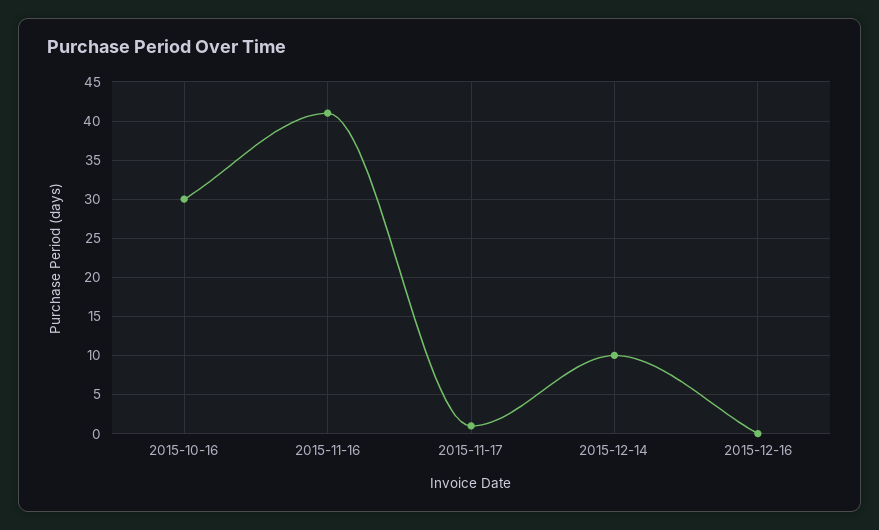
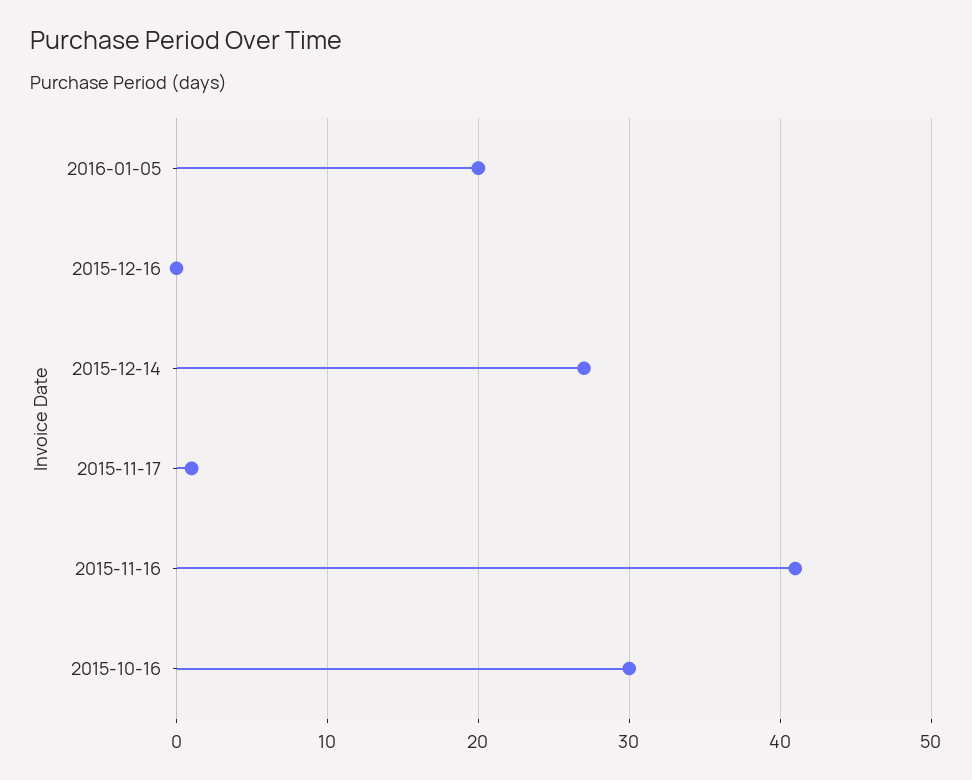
2015-12-14: 10 -> 27
2016-01-05: none -> 20

